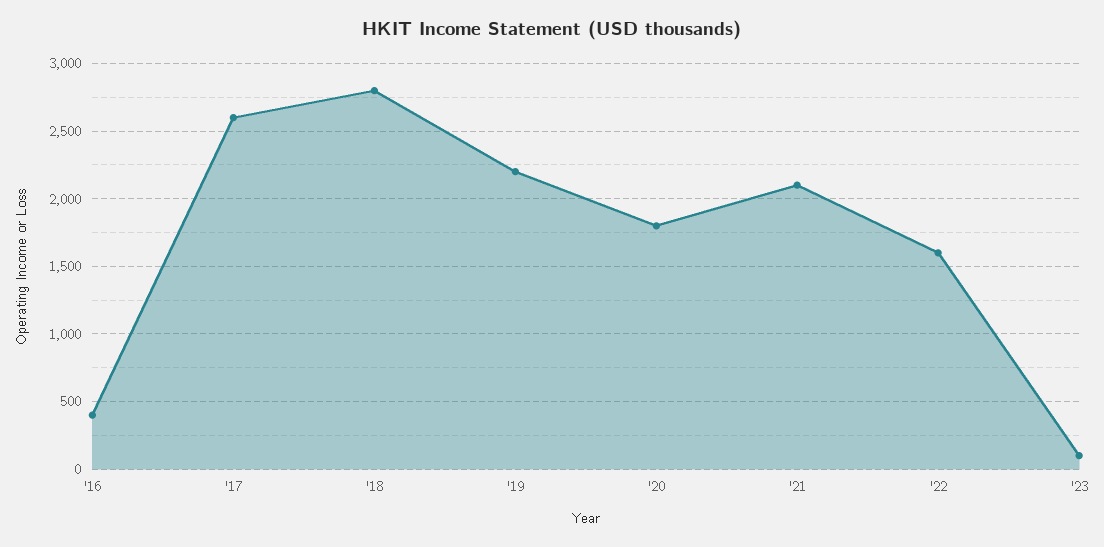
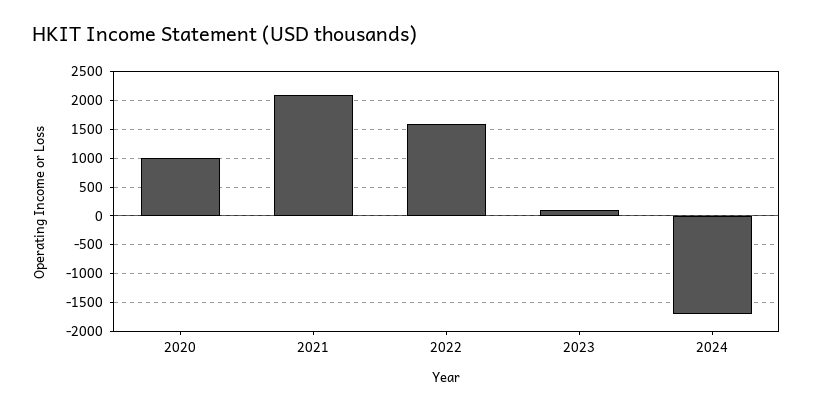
'16: 400 -> none
'17: 2600 -> none
'18: 2800 -> none
'19: 2200 -> none
'20: 1800 -> 1000
2024: none -> -1750

